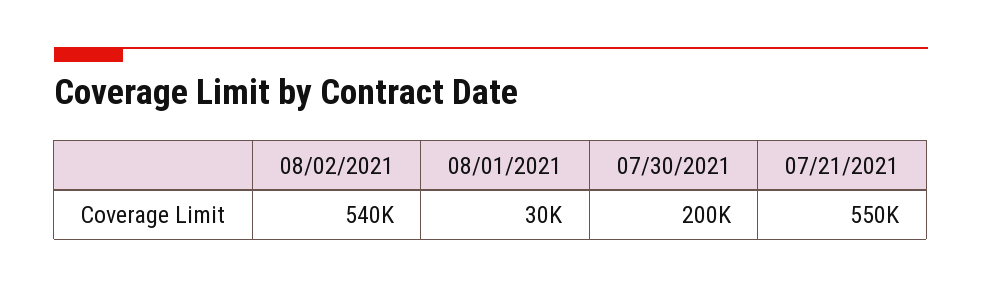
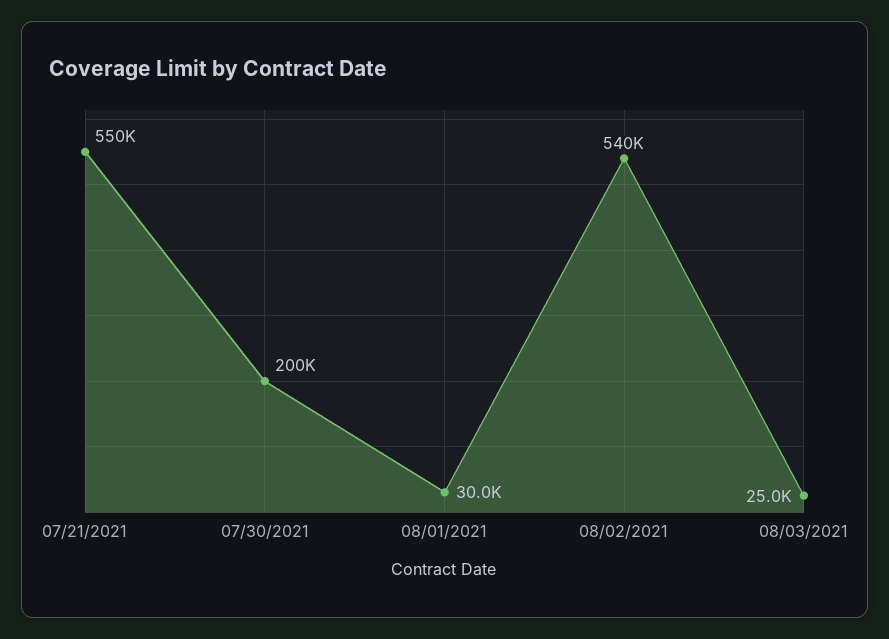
08/03/2021: none -> 25000

